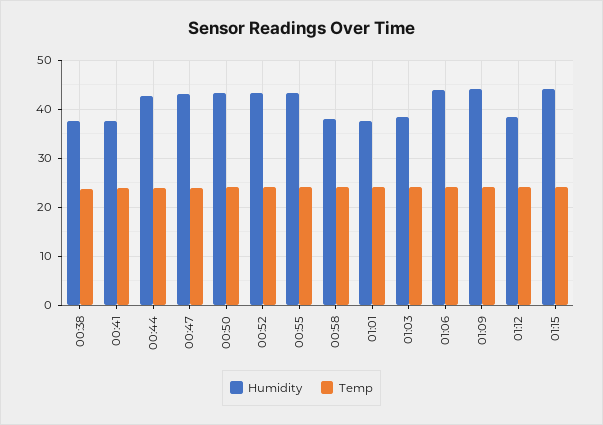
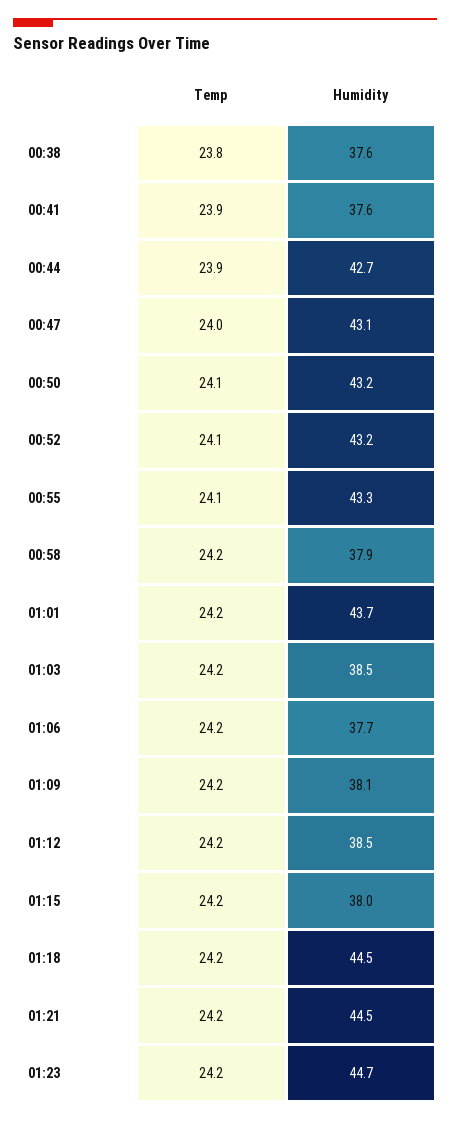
Humidity, 01:01: 38 -> 43.7
Humidity, 01:06: 44 -> 37.7
Humidity, 01:09: 44 -> 38.1
Humidity, 01:15: 44 -> 38
Temp, 01:18: none -> 24.2
Humidity, 01:18: none -> 44.5
Temp, 01:21: none -> 24.2
Humidity, 01:21: none -> 44.5
Temp, 01:23: none -> 24.2
Humidity, 01:23: none -> 44.7

